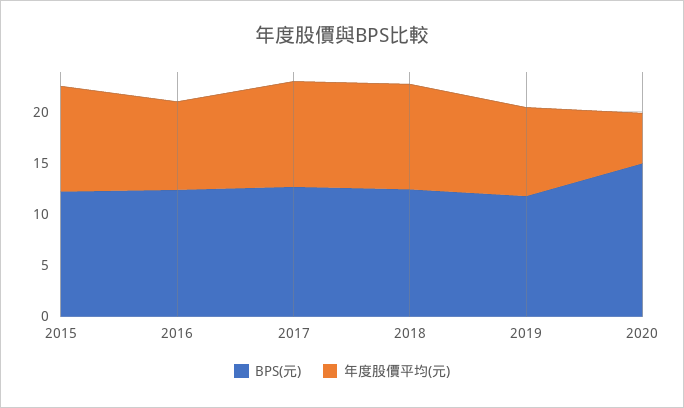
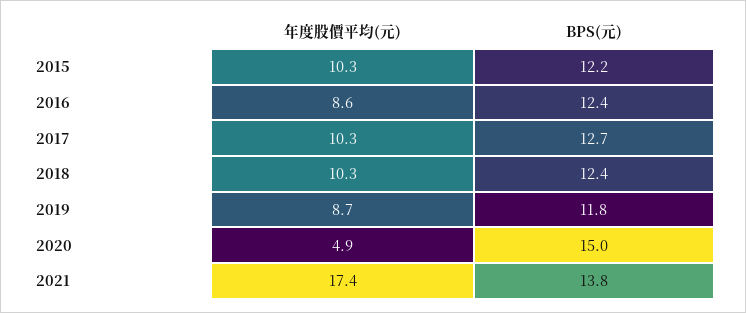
年度股價平均(元), 2021: none -> 17.4
BPS(元), 2021: none -> 13.8

